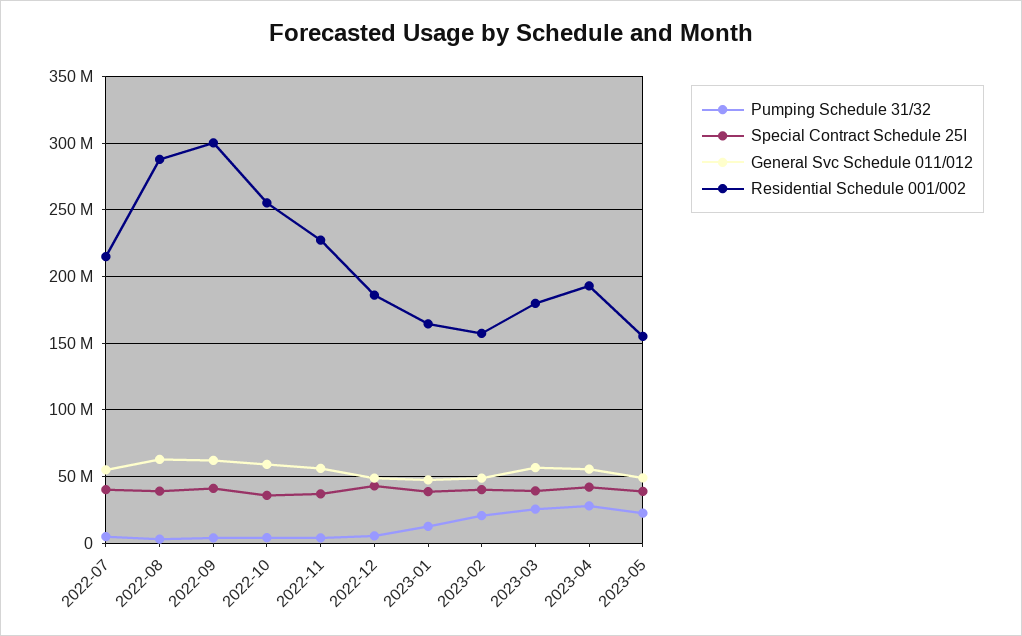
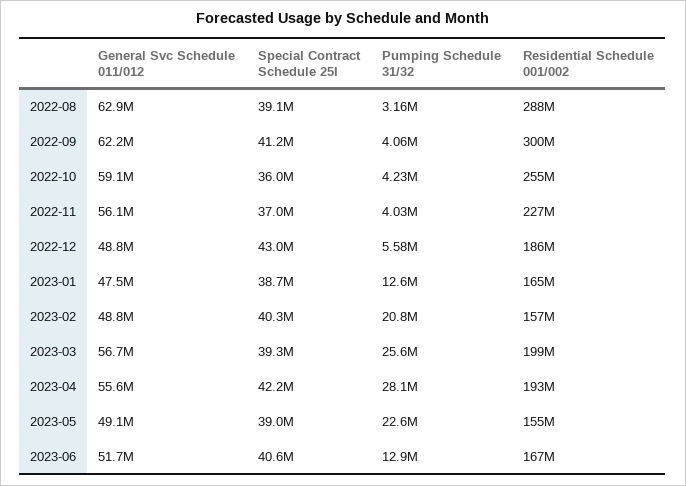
Pumping Schedule 31/32, 2022-07: 5000000 -> none
Special Contract Schedule 25I, 2022-07: 40000000 -> none
General Svc Schedule 011/012, 2022-07: 55000000 -> none
Residential Schedule 001/002, 2022-07: 215000000 -> none
Residential Schedule 001/002, 2023-03: 180000000 -> 199000000
General Svc Schedule 011/012, 2023-06: none -> 51700000
Special Contract Schedule 25I, 2023-06: none -> 40600000
Pumping Schedule 31/32, 2023-06: none -> 12900000
Residential Schedule 001/002, 2023-06: none -> 167000000

